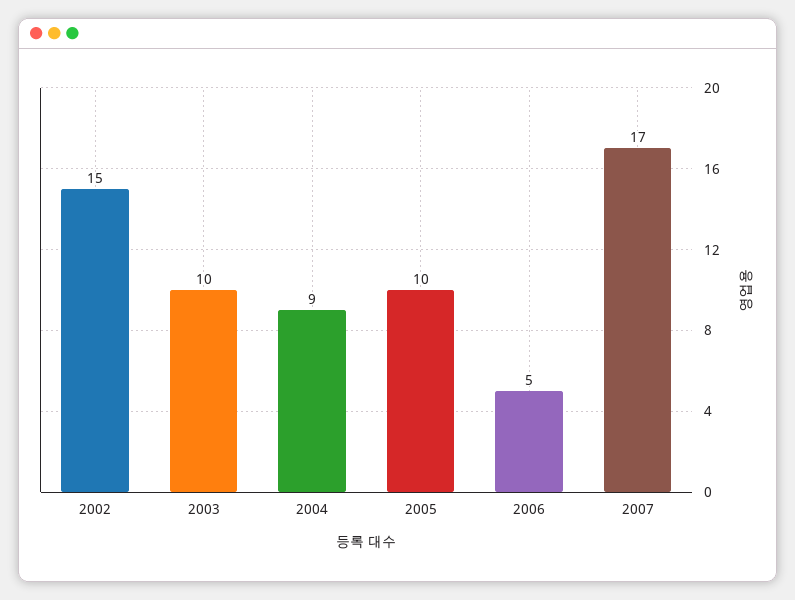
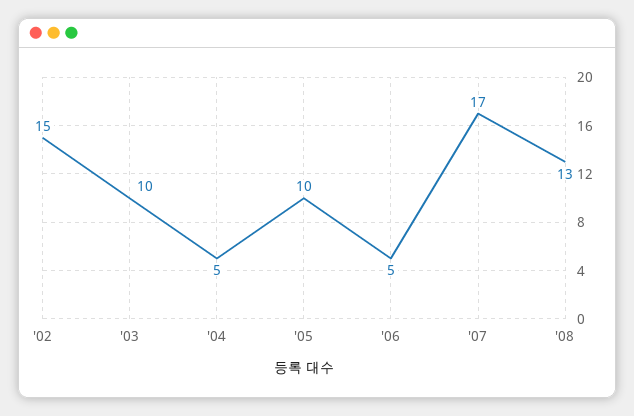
2004: 9 -> 5
'08: none -> 13

